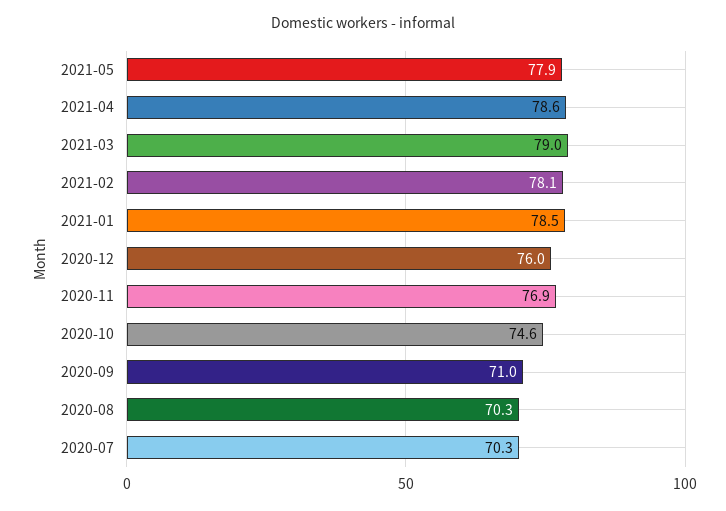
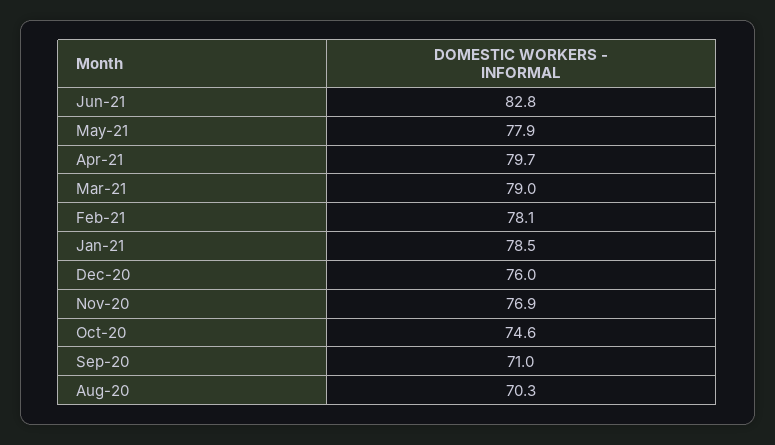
2021-04: 78.6 -> 79.7
2020-07: 70.3 -> none
Jun-21: none -> 82.8

